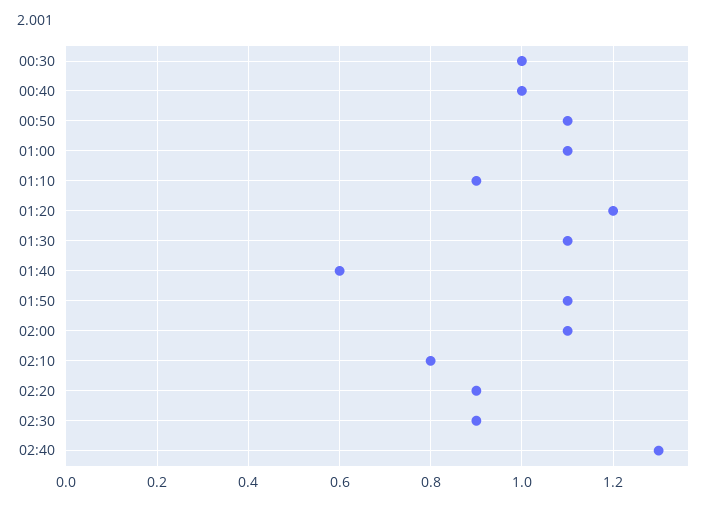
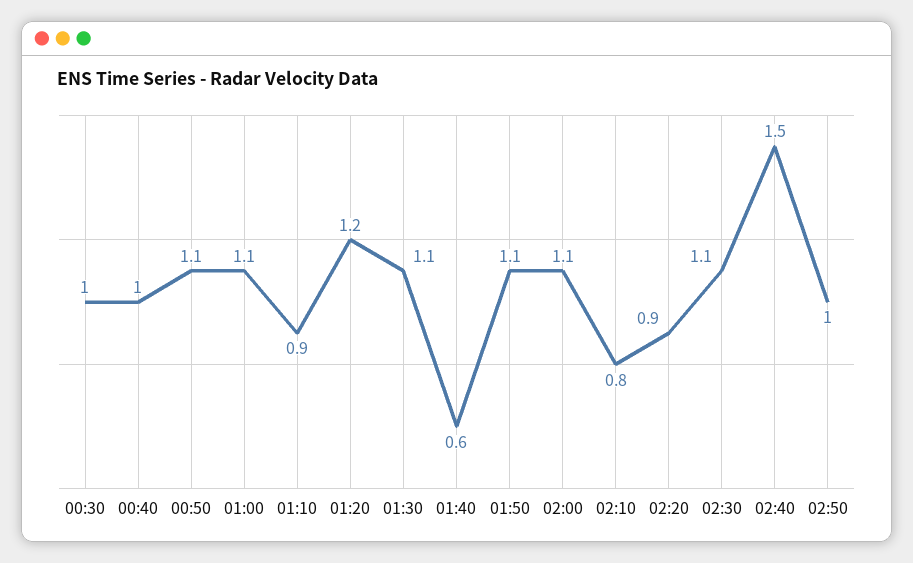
02:30: 0.9 -> 1.1
02:40: 1.3 -> 1.5
02:50: none -> 1

